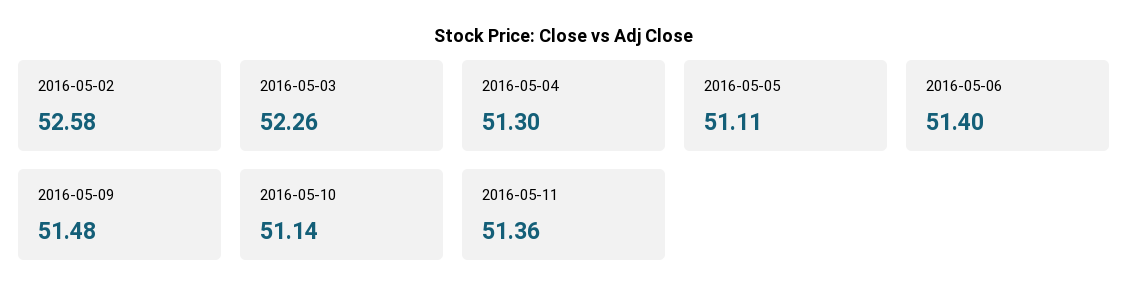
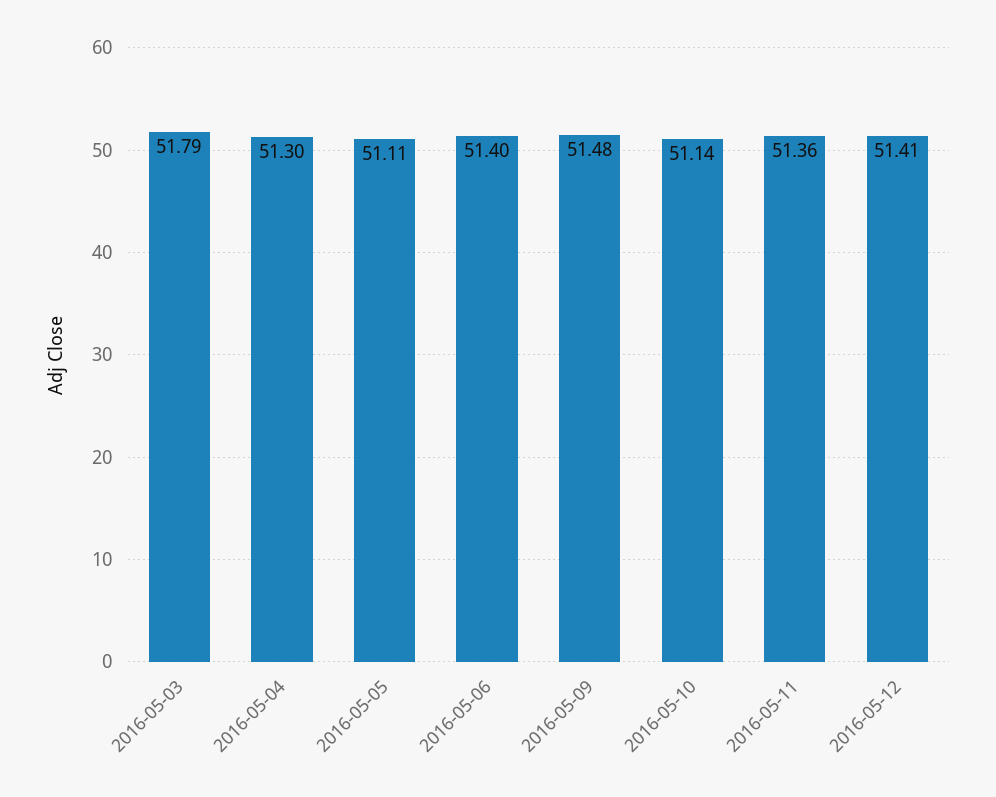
2016-05-02: 52.58 -> none
2016-05-03: 52.26 -> 51.79
2016-05-12: none -> 51.41

